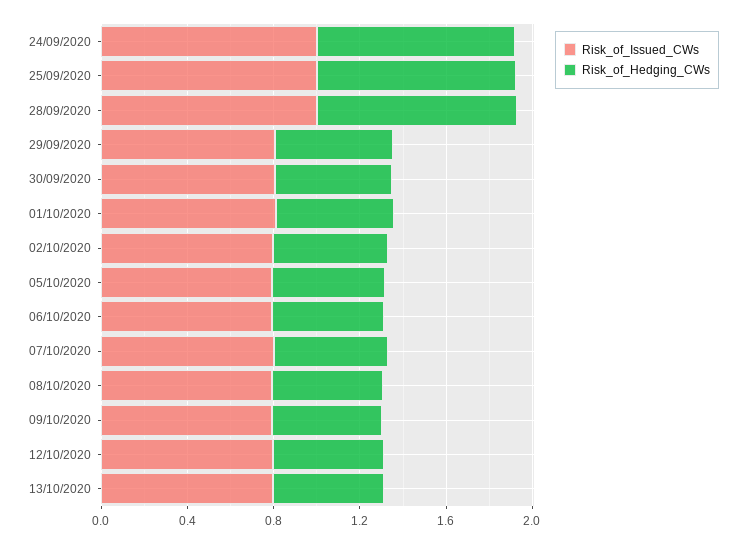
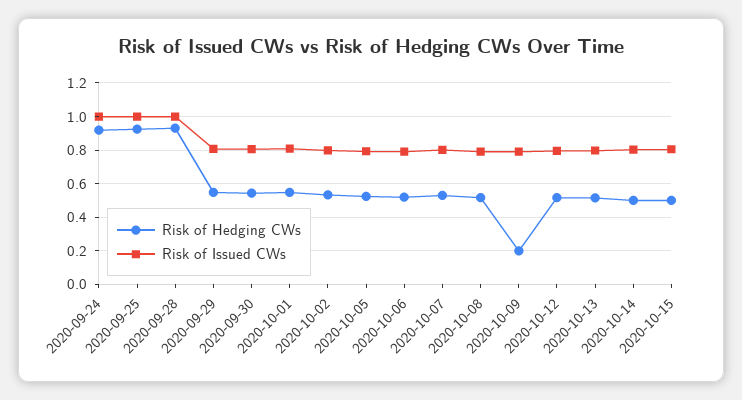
Risk_of_Hedging_CWs, 09/10/2020: 0.5 -> 0.2
Risk_of_Hedging_CWs, 2020-10-14: none -> 0.5
Risk_of_Issued_CWs, 2020-10-14: none -> 0.8
Risk_of_Hedging_CWs, 2020-10-15: none -> 0.5
Risk_of_Issued_CWs, 2020-10-15: none -> 0.8

